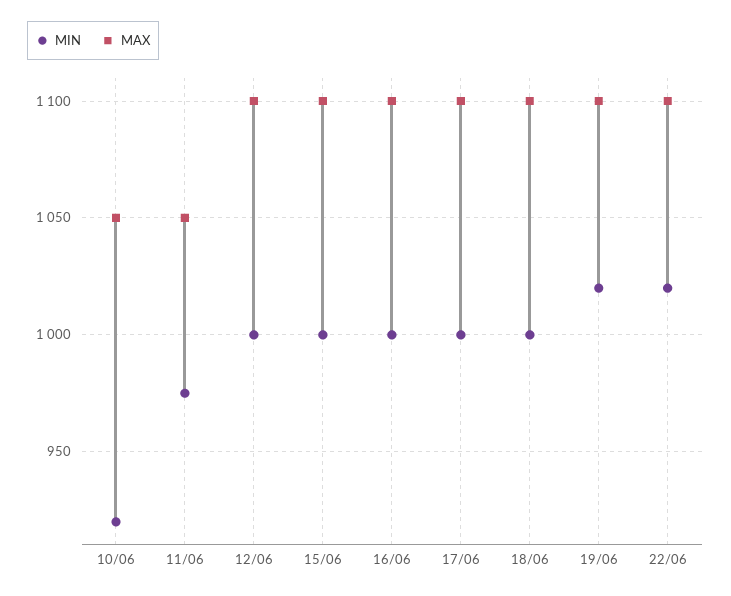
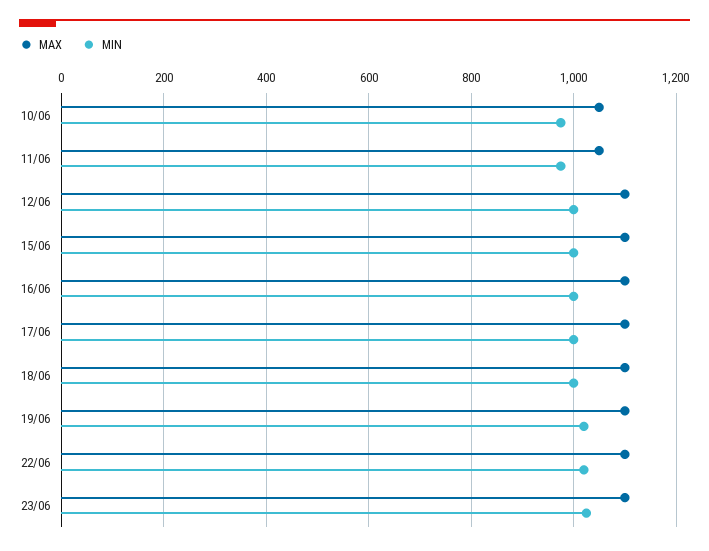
MIN, 10/06: 920 -> 980
MAX, 23/06: none -> 1100
MIN, 23/06: none -> 1020

